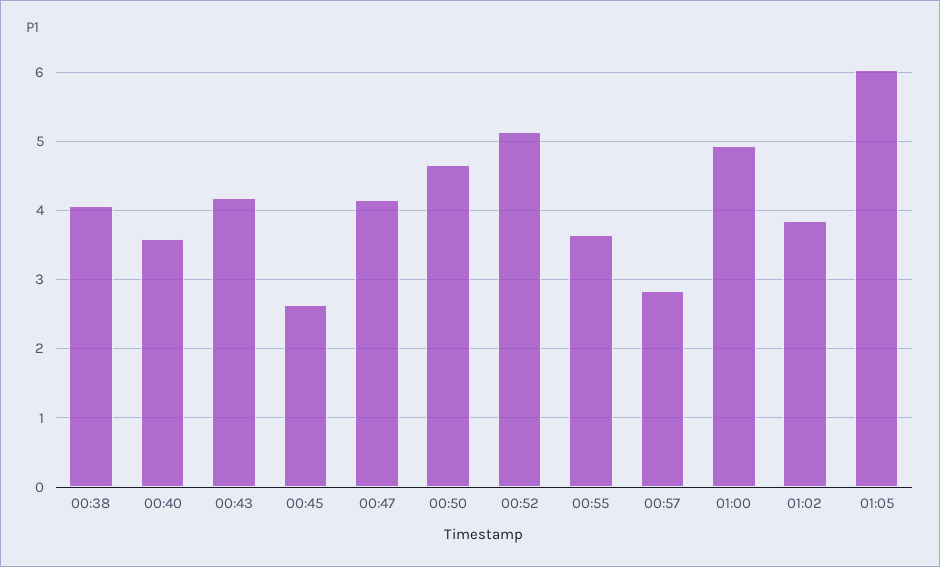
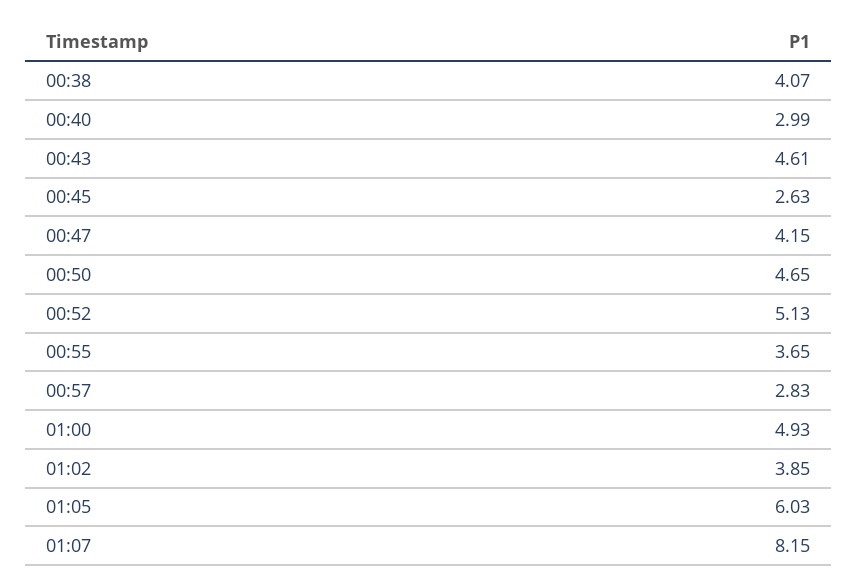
00:40: 3.6 -> 2.99
00:43: 4.2 -> 4.61
01:07: none -> 8.15

